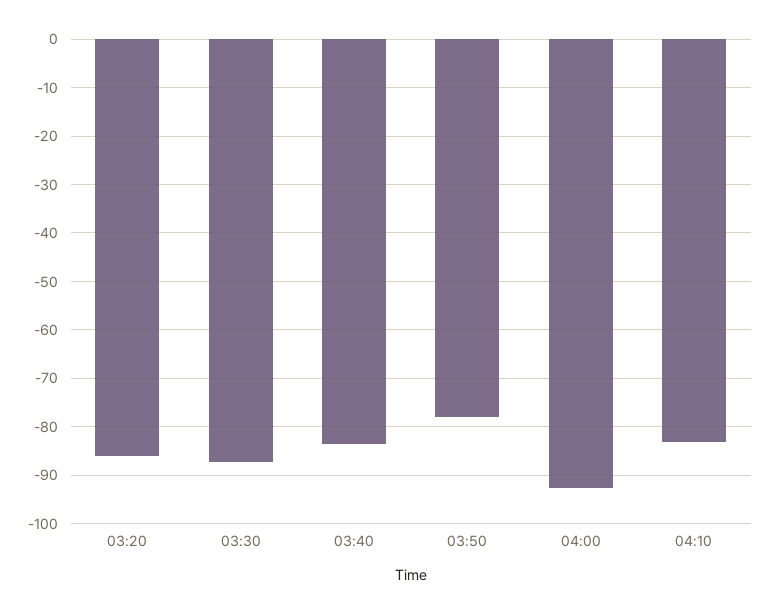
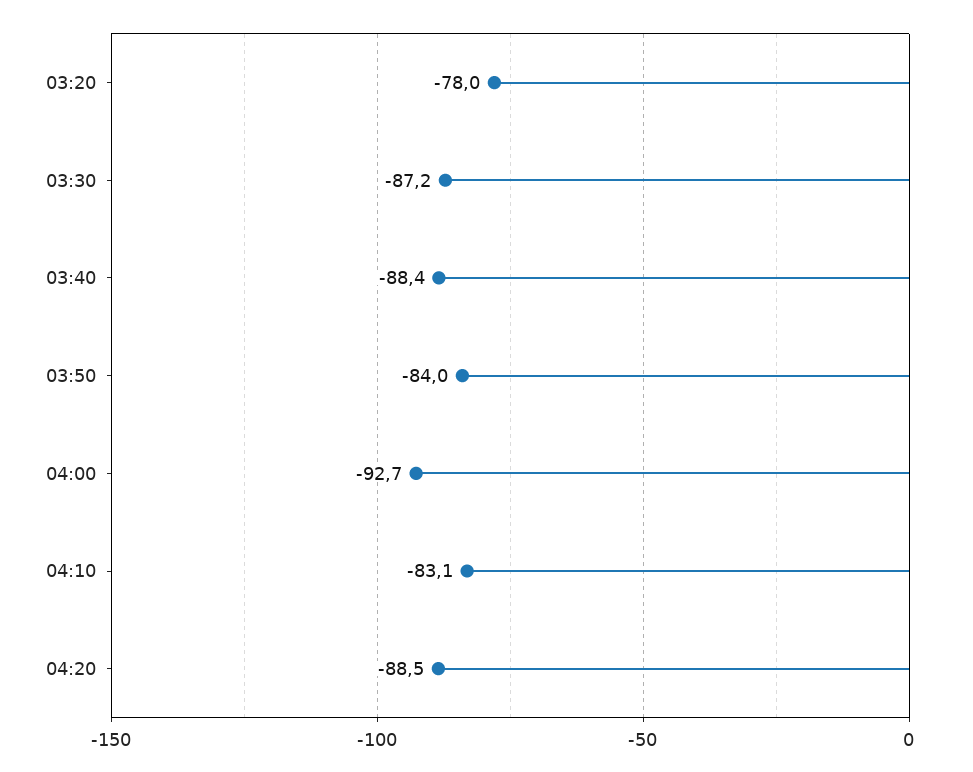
03:20: -86 -> -78
03:40: -84 -> -88.4
03:50: -78 -> -84
04:20: none -> -88.5

